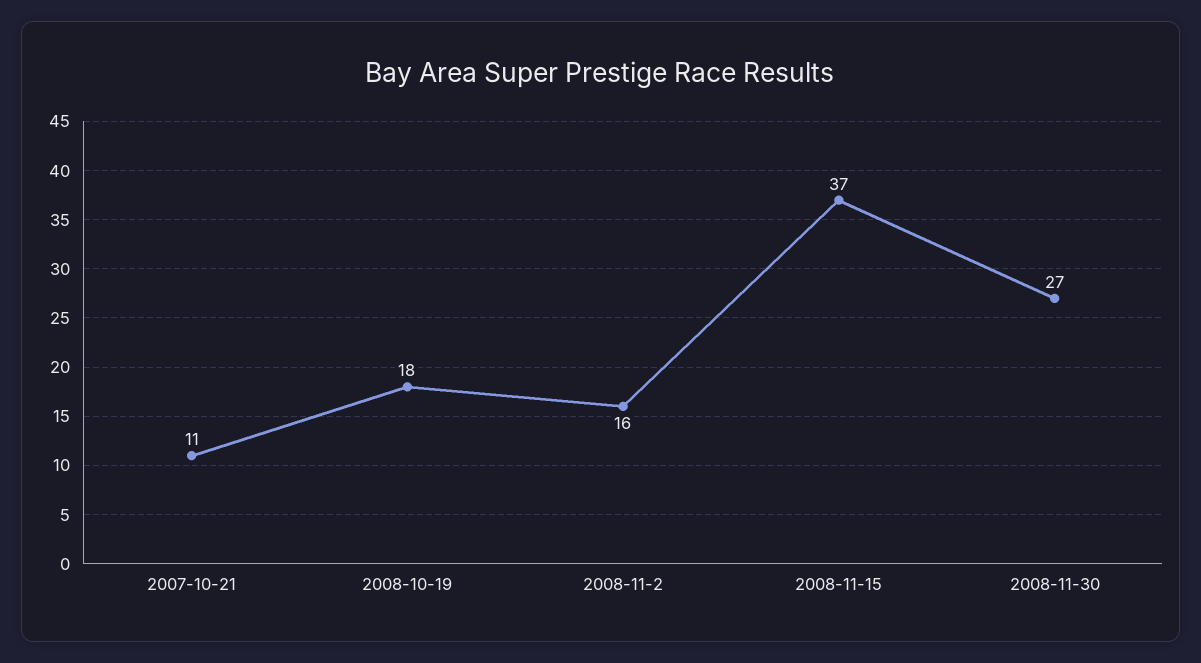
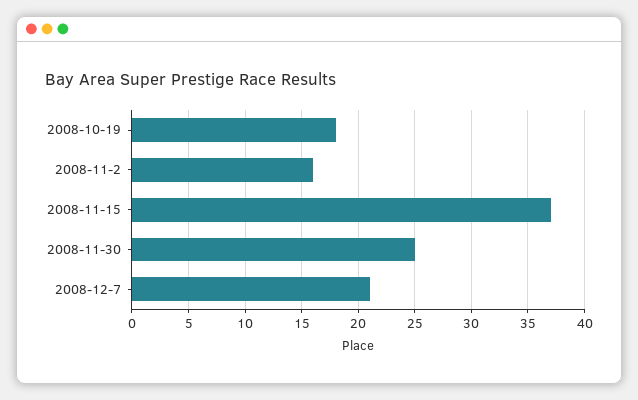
2007-10-21: 11 -> none
2008-11-30: 27 -> 25
2008-12-7: none -> 21

